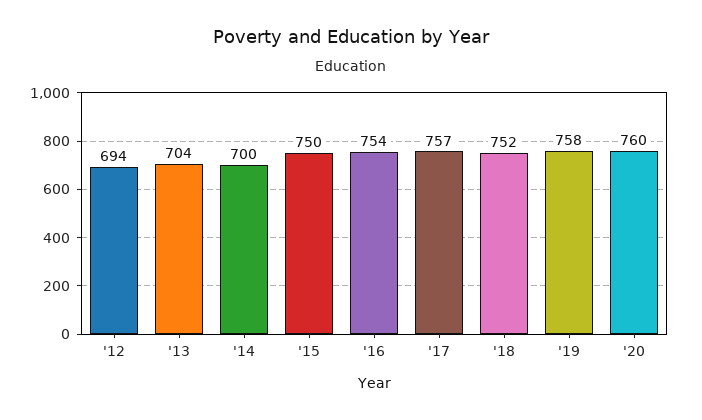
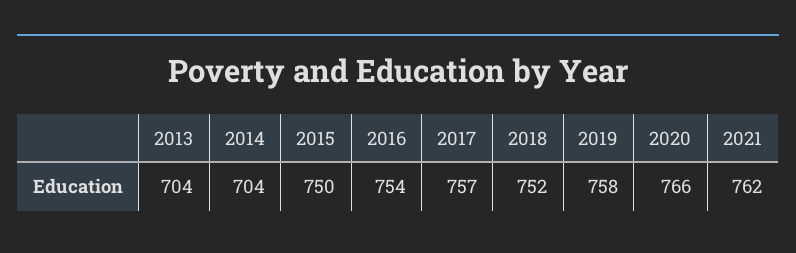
'12: 694 -> none
'14: 700 -> 704
'20: 760 -> 766
2021: none -> 762

